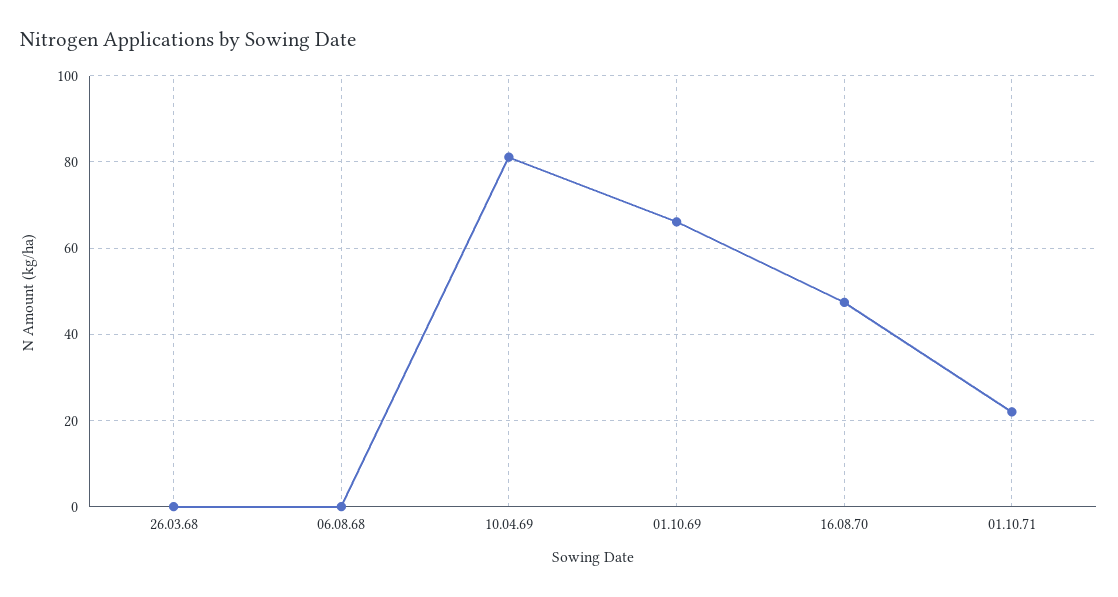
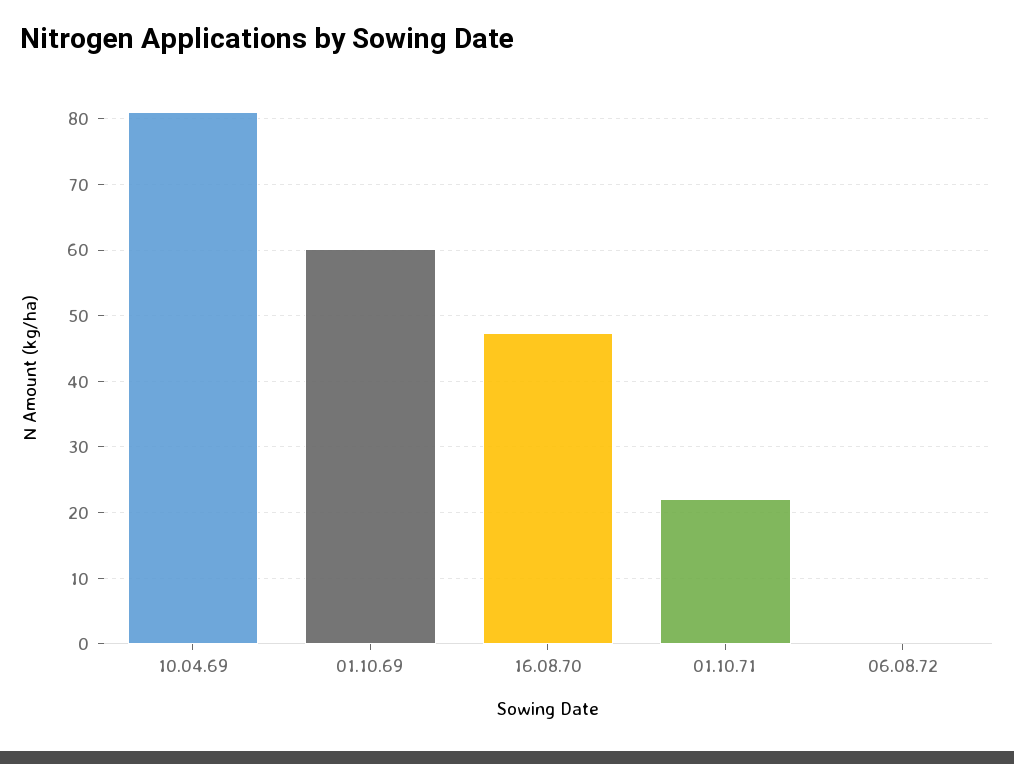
26.03.68: 0 -> none
06.08.68: 0 -> none
01.10.69: 66 -> 60
06.08.72: none -> 0

